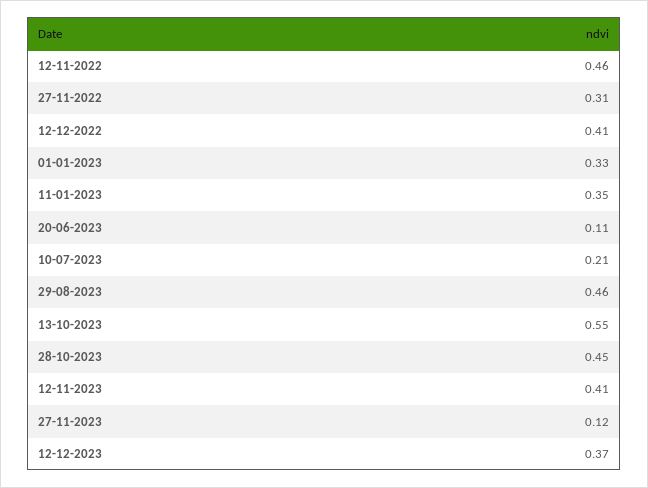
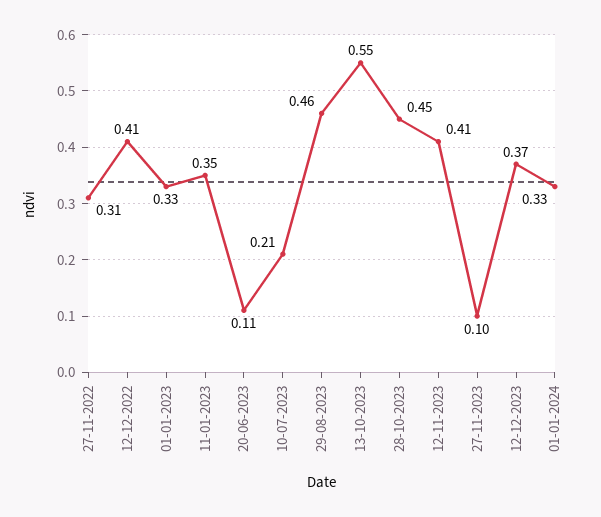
12-11-2022: 0.46 -> none
27-11-2023: 0.12 -> 0.1
01-01-2024: none -> 0.33

